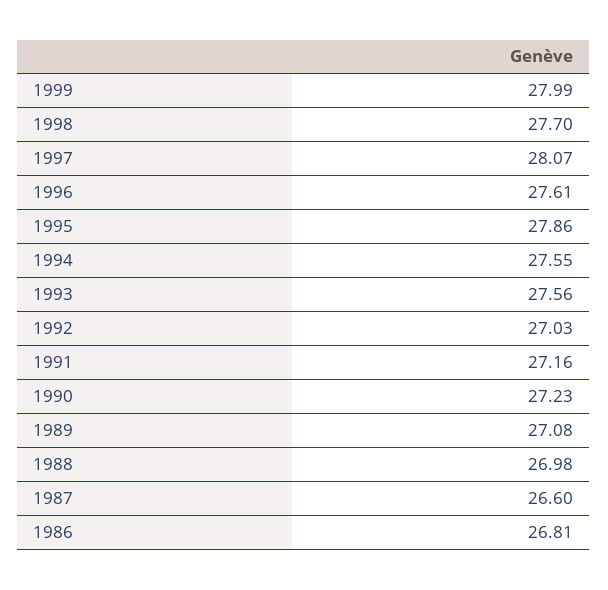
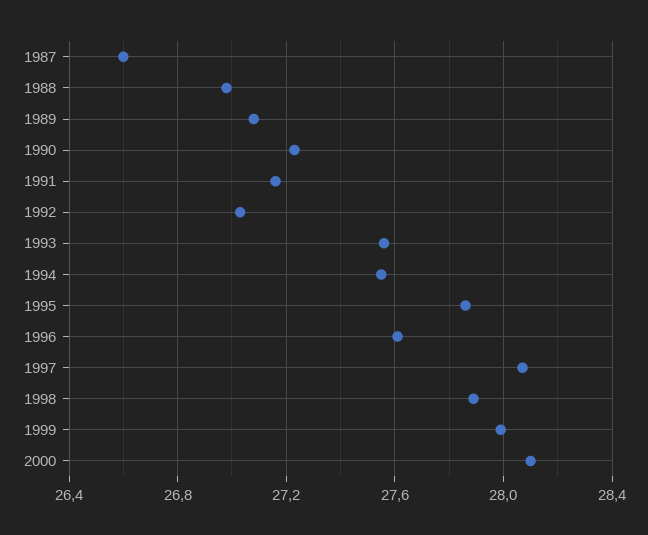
1998: 27.7 -> 27.9
1986: 26.81 -> none
2000: none -> 28.1

